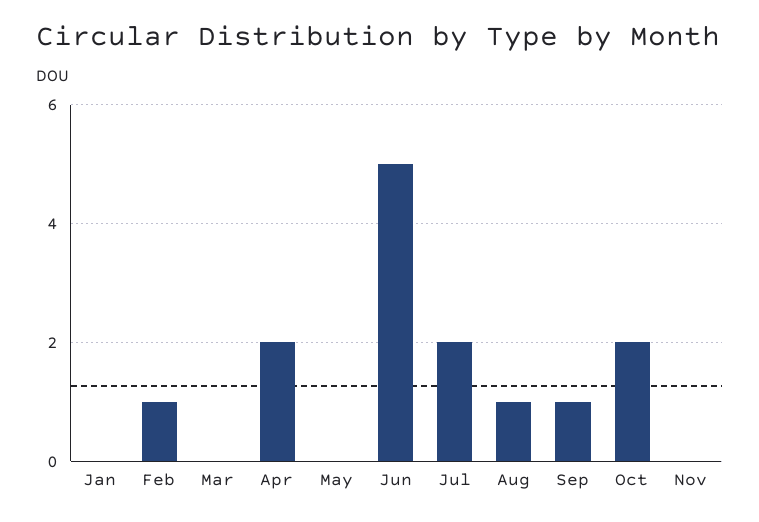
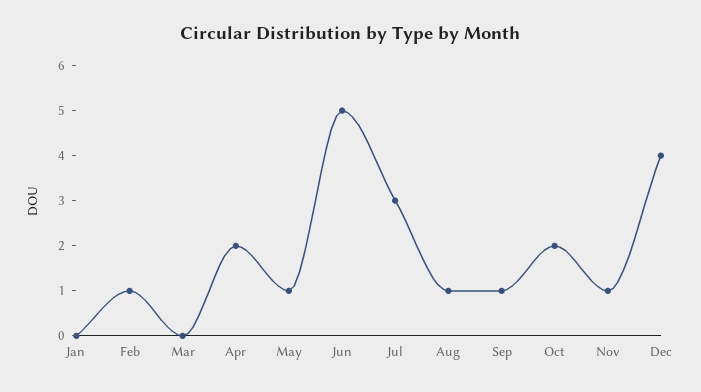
May: 0 -> 1
Jul: 2 -> 3
Nov: 0 -> 1
Dec: none -> 4

